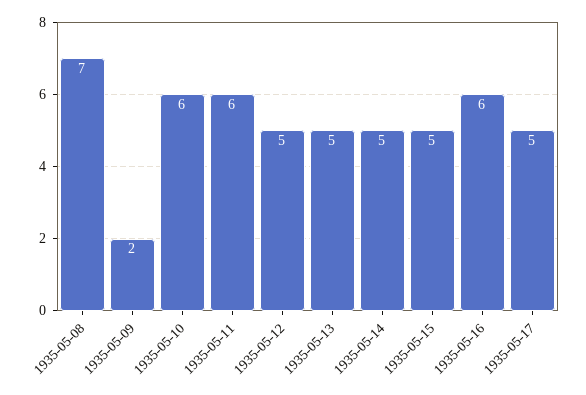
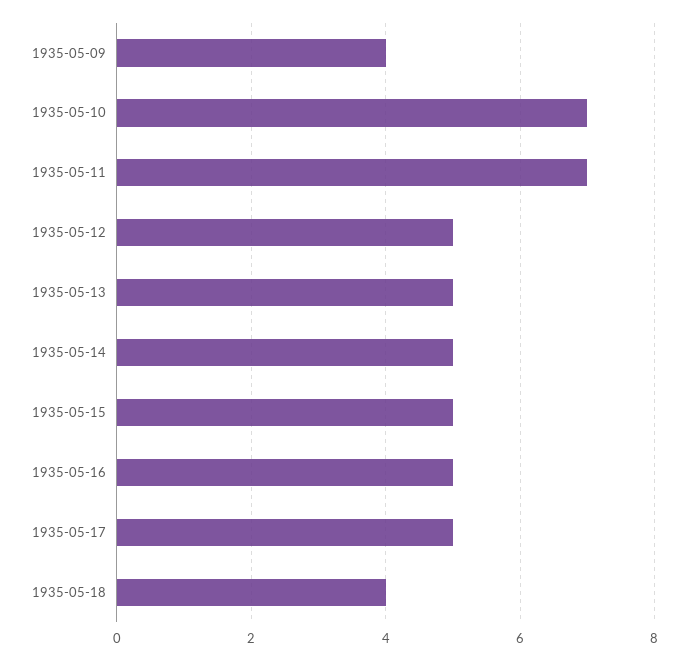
1935-05-08: 7 -> none
1935-05-09: 2 -> 4
1935-05-10: 6 -> 7
1935-05-11: 6 -> 7
1935-05-16: 6 -> 5
1935-05-18: none -> 4

